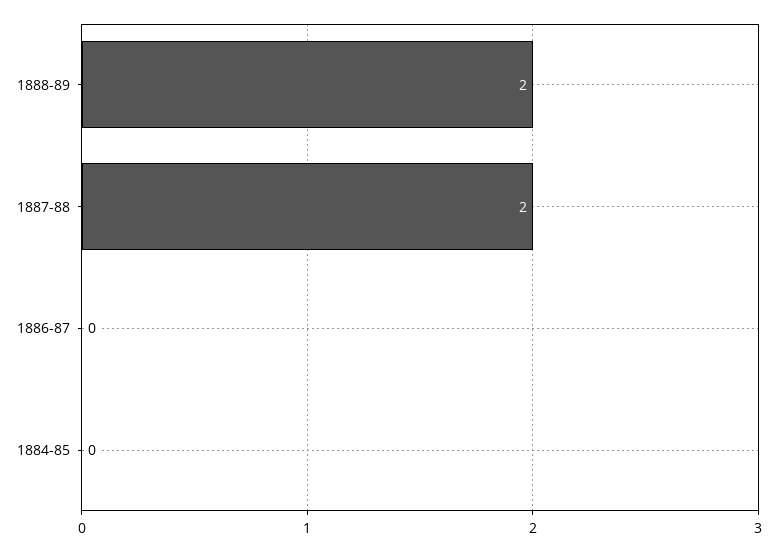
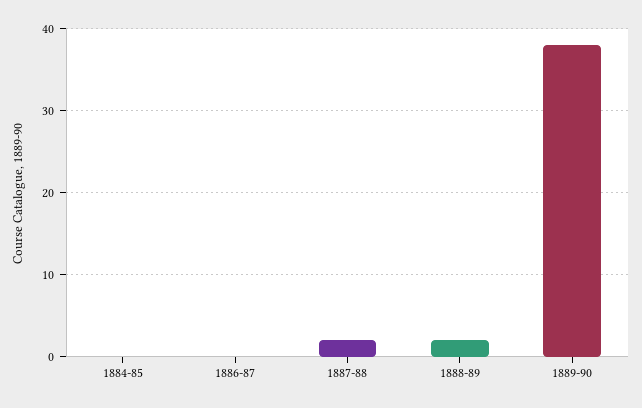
1889-90: none -> 38

